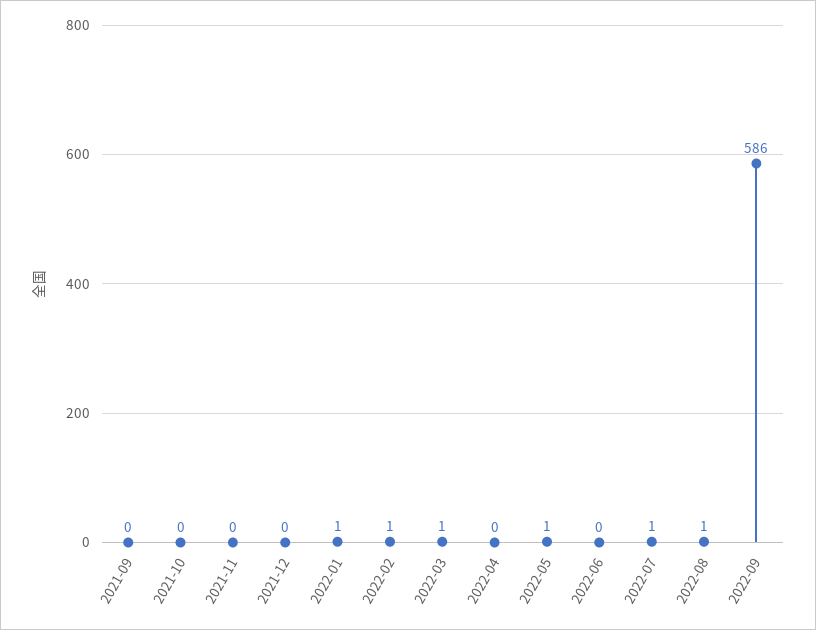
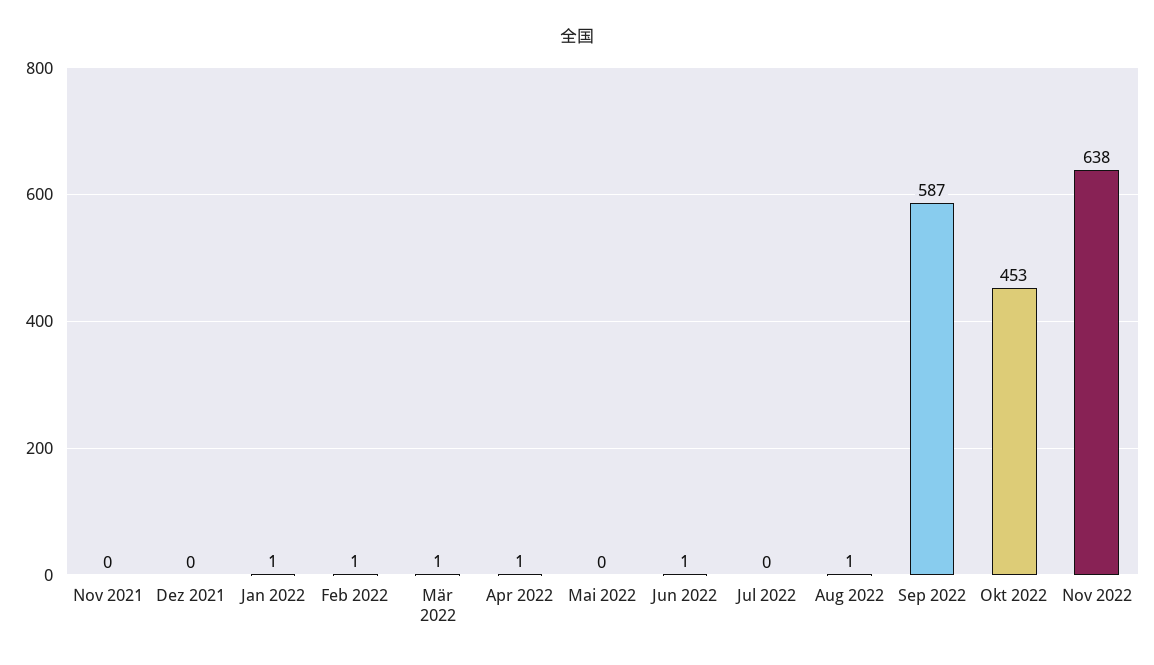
2021-09: 0 -> none
2021-10: 0 -> none
2022-04: 0 -> 1
2022-05: 1 -> 0
2022-06: 0 -> 1
2022-07: 1 -> 0
2022-09: 586 -> 587
Okt 2022: none -> 453
Nov 2022: none -> 638

